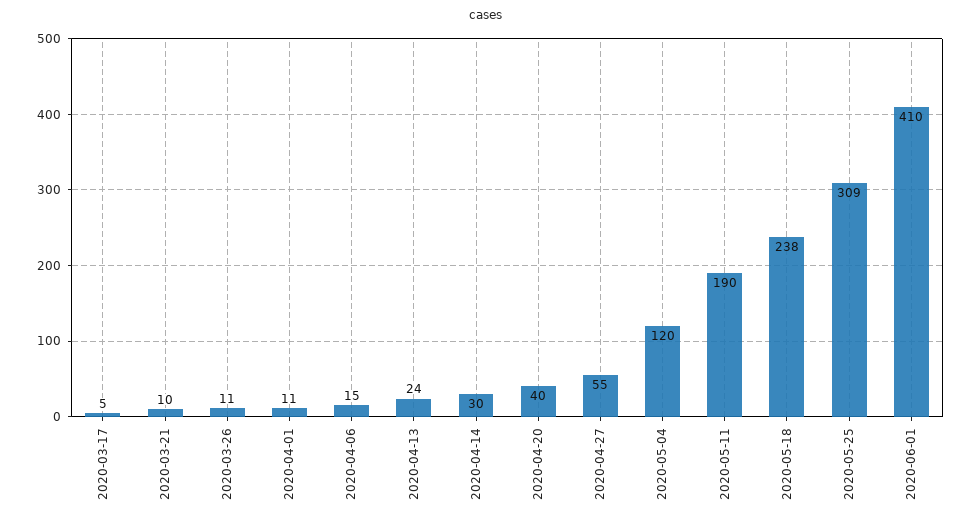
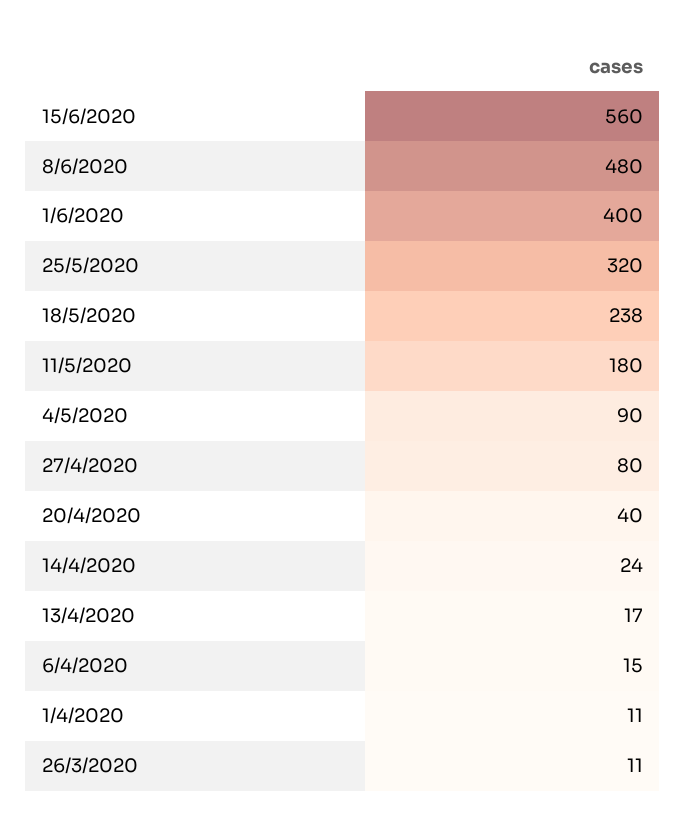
2020-03-17: 5 -> none
2020-03-21: 10 -> none
2020-04-13: 24 -> 17
2020-04-14: 30 -> 24
2020-04-27: 55 -> 80
2020-05-04: 120 -> 90
2020-05-11: 190 -> 180
2020-05-25: 309 -> 320
2020-06-01: 410 -> 400
15/6/2020: none -> 560
8/6/2020: none -> 480

